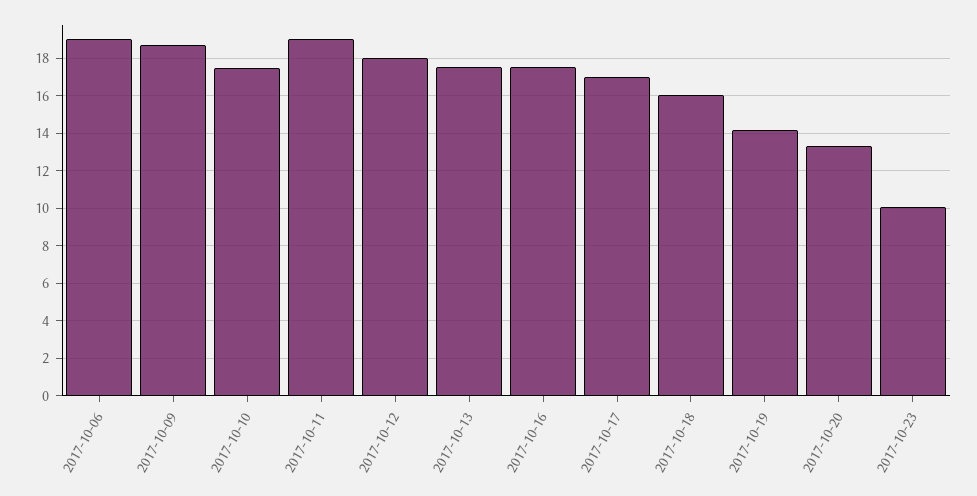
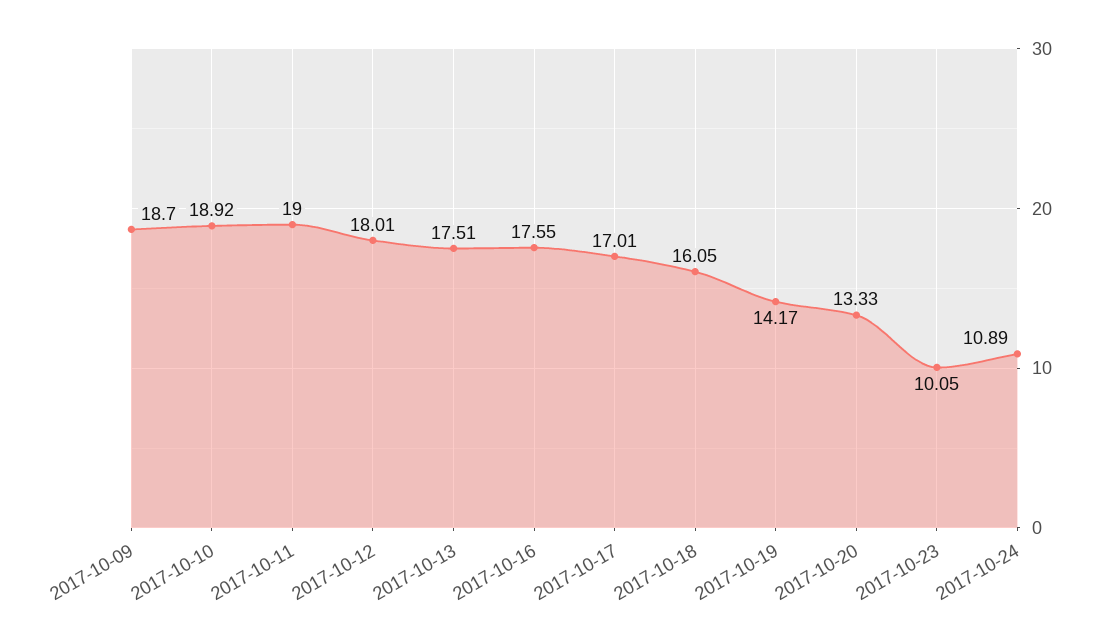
2017-10-06: 19 -> none
2017-10-10: 17.5 -> 18.92
2017-10-24: none -> 10.89

